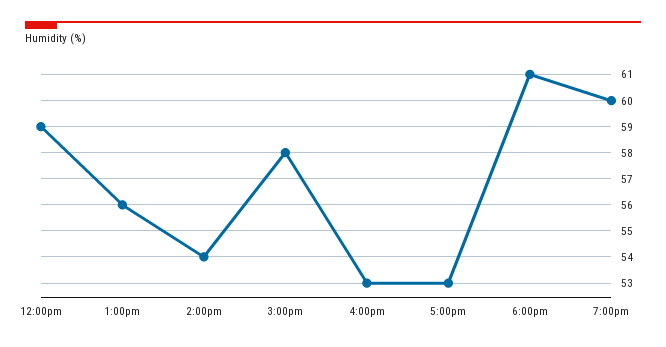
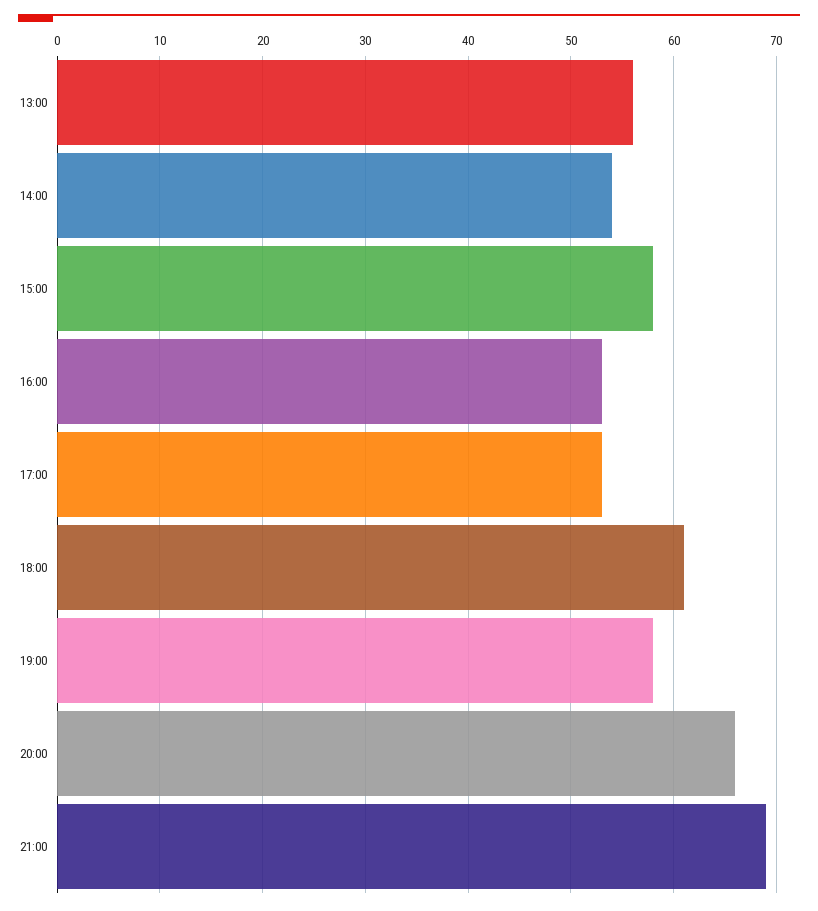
12:00pm: 59 -> none
7:00pm: 60 -> 58
20:00: none -> 66
21:00: none -> 69

